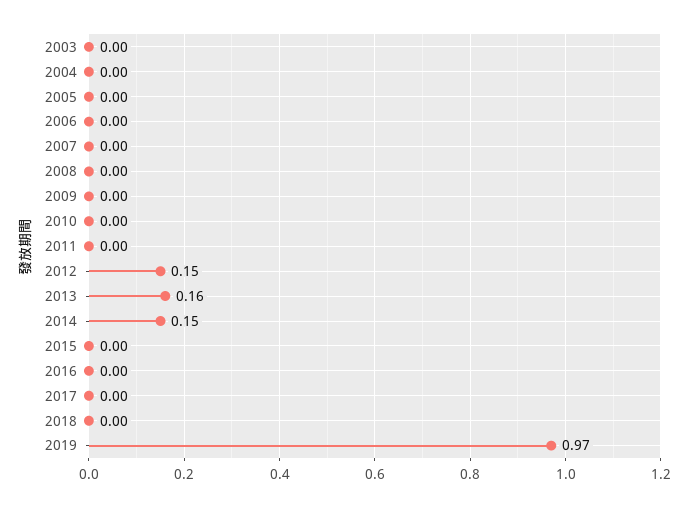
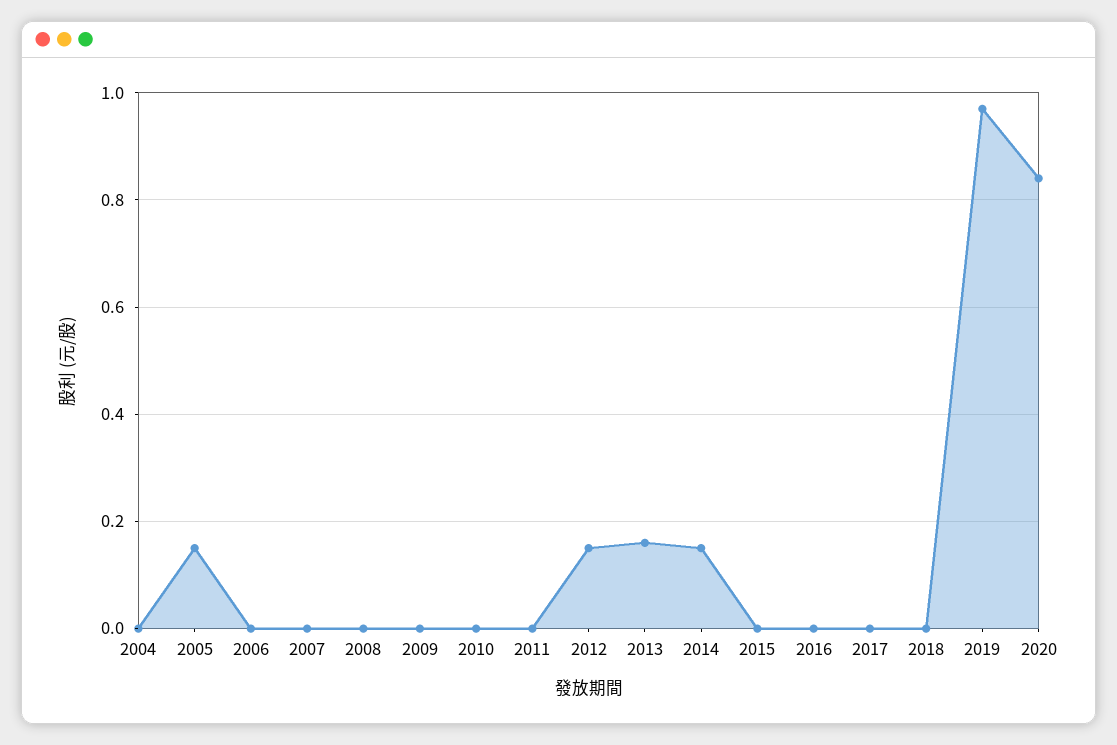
2003: 0 -> none
2005: 0 -> 0.15
2020: none -> 0.85

